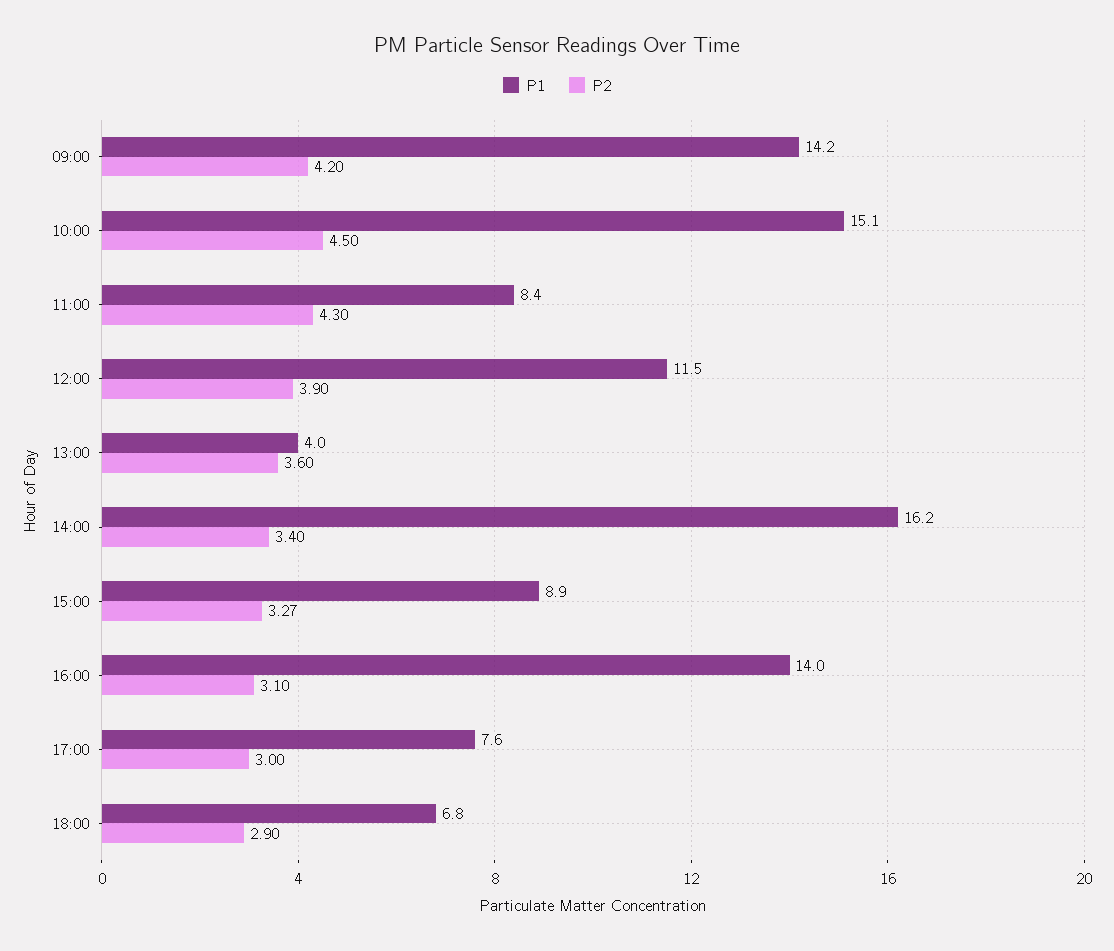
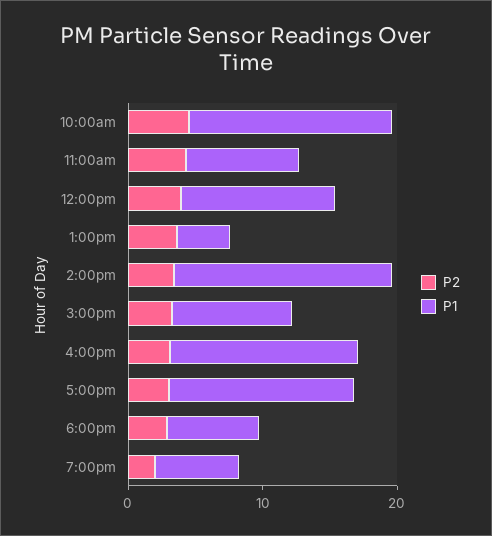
P1, 09:00: 14.2 -> none
P2, 09:00: 4.2 -> none
P1, 17:00: 7.6 -> 14
P2, 7:00pm: none -> 2
P1, 7:00pm: none -> 6

